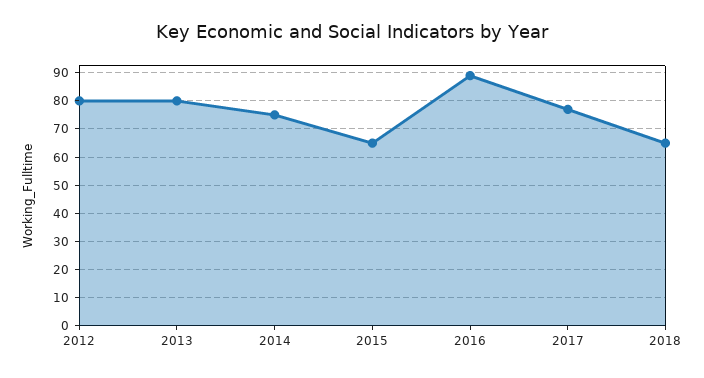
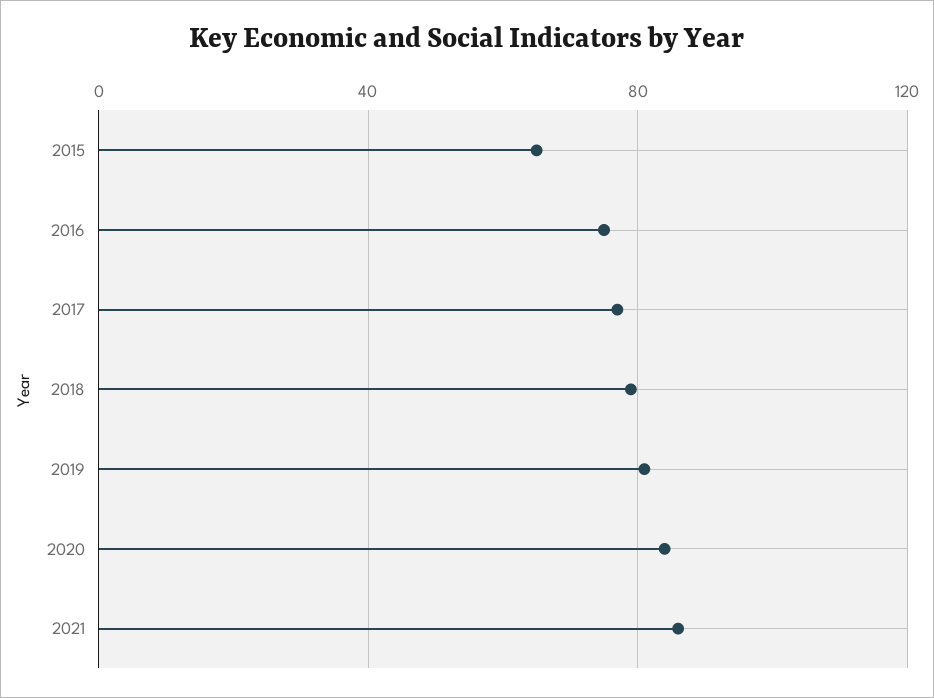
2012: 80 -> none
2013: 80 -> none
2014: 75 -> none
2016: 90 -> 75
2018: 65 -> 80
2019: none -> 80
2020: none -> 85
2021: none -> 85

